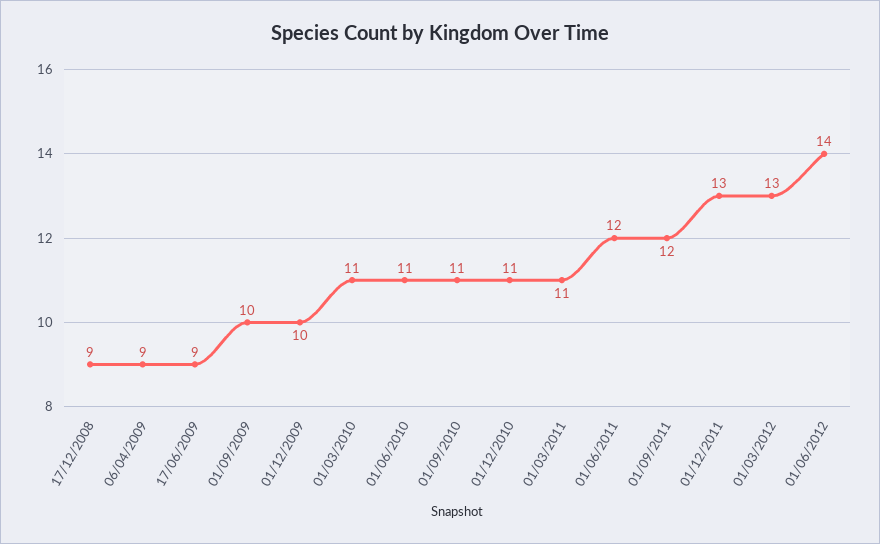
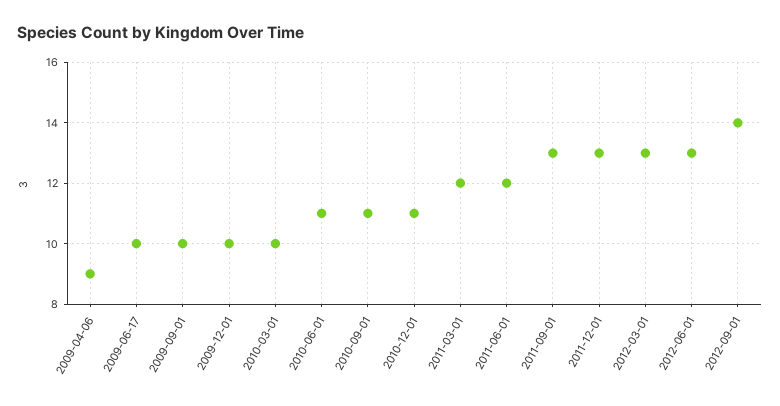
17/12/2008: 9 -> none
17/06/2009: 9 -> 10
01/03/2010: 11 -> 10
01/03/2011: 11 -> 12
01/09/2011: 12 -> 13
01/06/2012: 14 -> 13
2012-09-01: none -> 14

